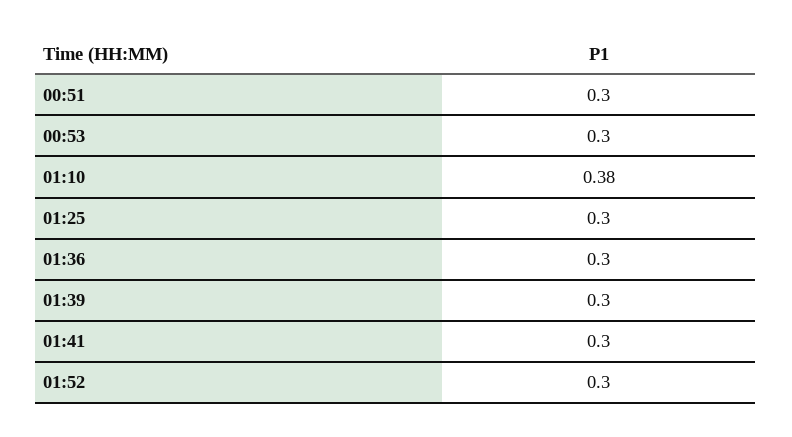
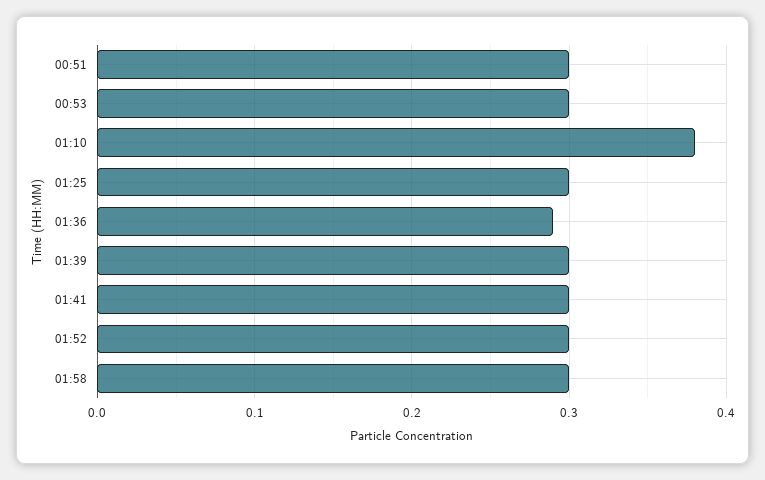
01:36: 0.3 -> 0.29
01:58: none -> 0.3

